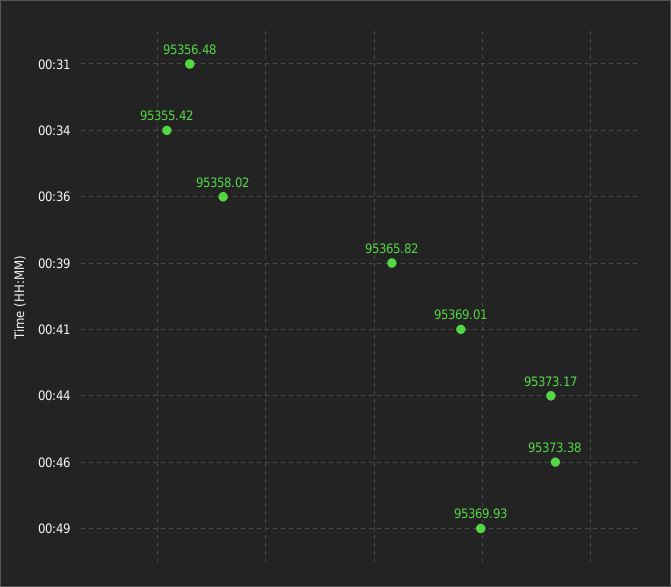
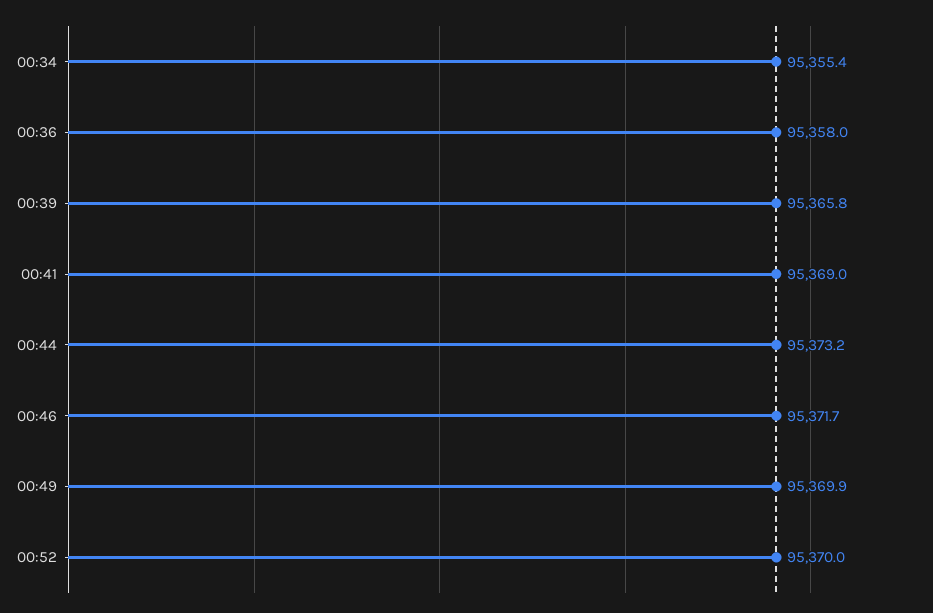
00:31: 95356.48 -> none
00:46: 95373.38 -> 95371.7
00:52: none -> 95370

